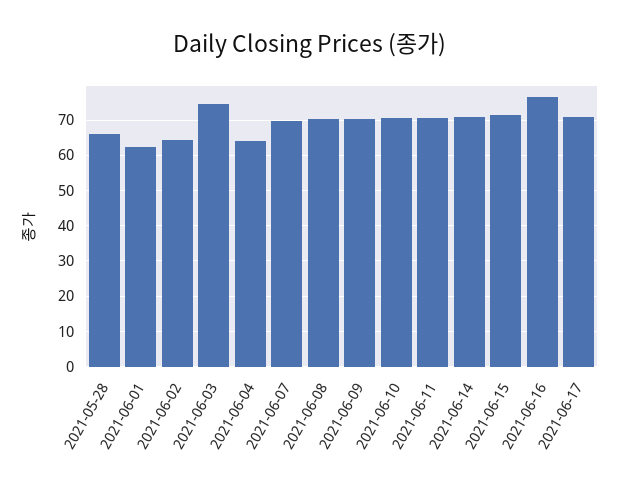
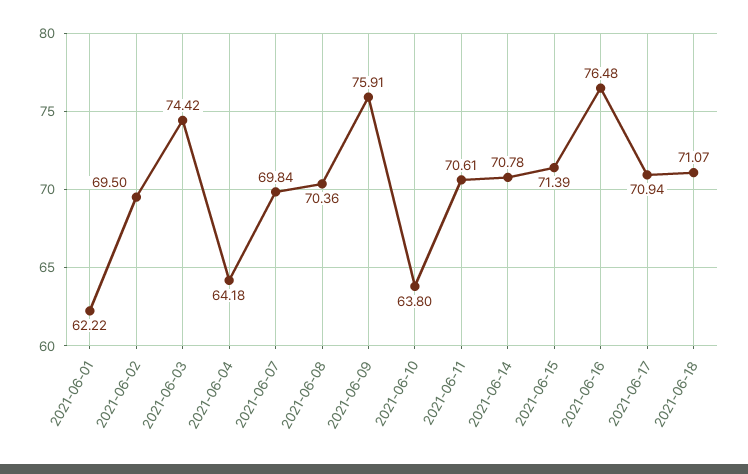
2021-05-28: 66 -> none
2021-06-02: 64 -> 69.5
2021-06-09: 70 -> 75.91
2021-06-10: 70 -> 63.8
2021-06-18: none -> 71.07

